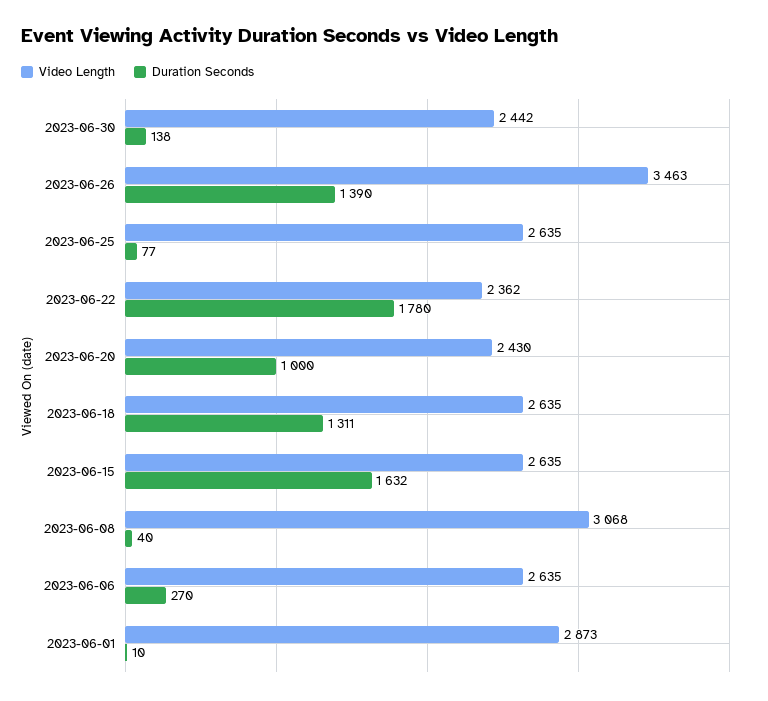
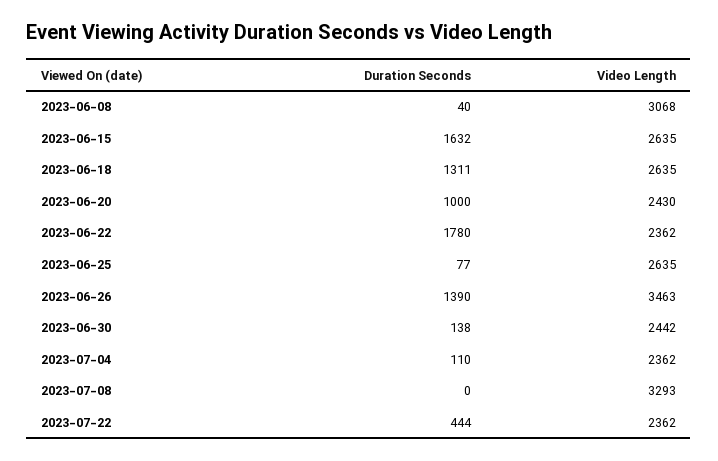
Video Length, 2023-06-06: 2635 -> none
Duration Seconds, 2023-06-06: 270 -> none
Video Length, 2023-06-01: 2873 -> none
Duration Seconds, 2023-06-01: 10 -> none
Duration Seconds, 2023-07-04: none -> 110
Video Length, 2023-07-04: none -> 2362
Duration Seconds, 2023-07-08: none -> 0
Video Length, 2023-07-08: none -> 3293
Duration Seconds, 2023-07-22: none -> 444
Video Length, 2023-07-22: none -> 2362

